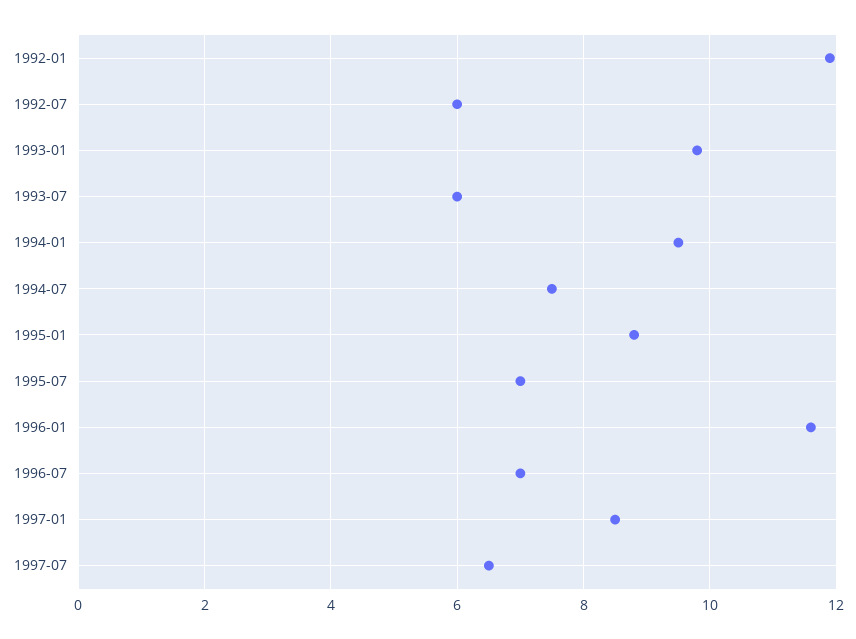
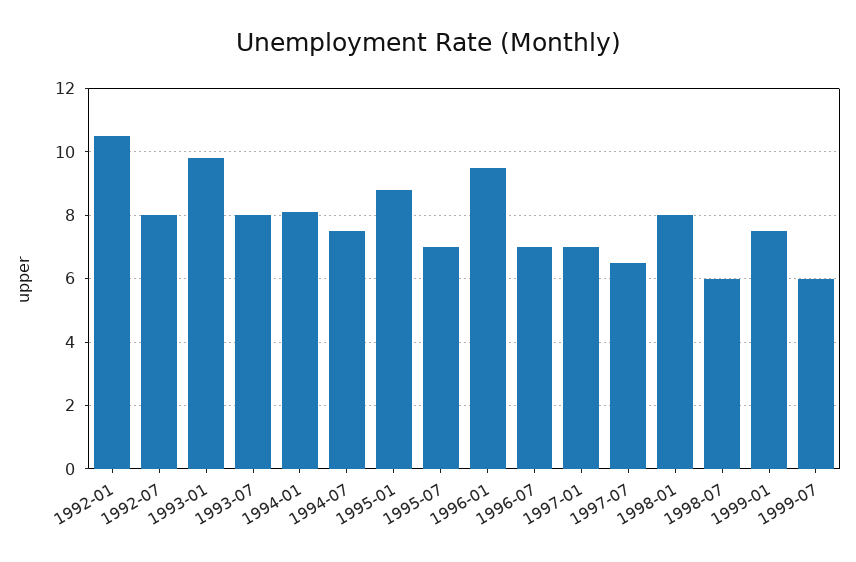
1992-01: 12 -> 10.5
1992-07: 6 -> 8
1993-07: 6 -> 8
1994-01: 9.5 -> 8
1996-01: 11.5 -> 9.5
1997-01: 8.5 -> 7
1998-01: none -> 8
1998-07: none -> 6
1999-01: none -> 7.5
1999-07: none -> 6

